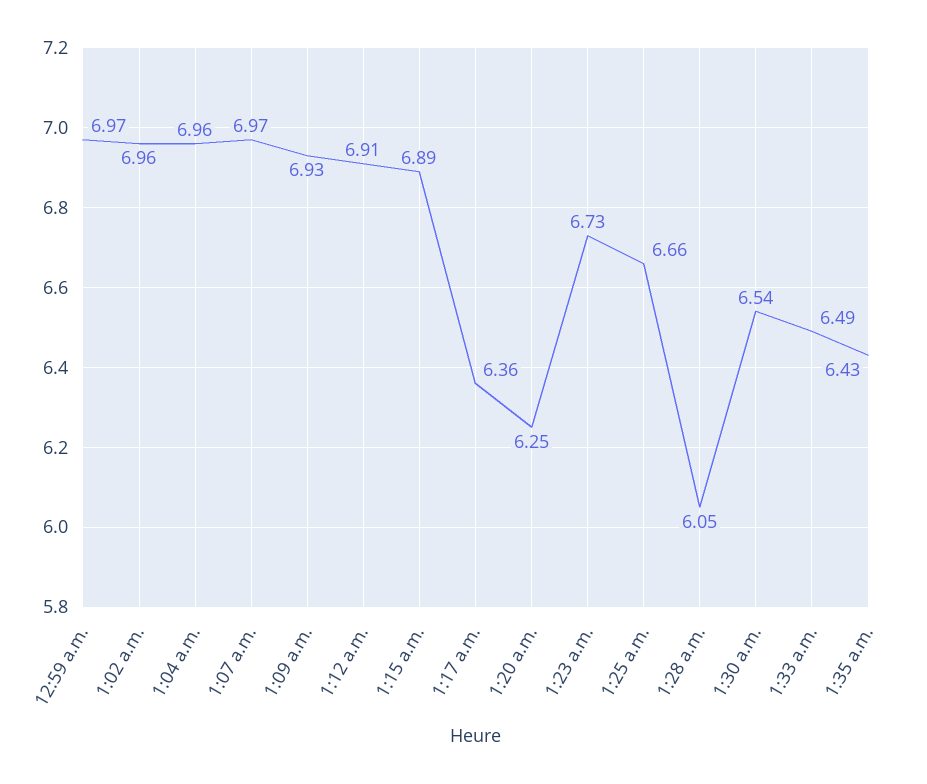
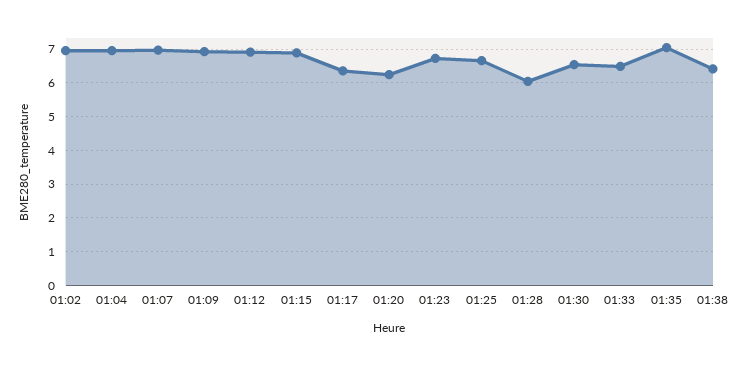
12:59 a.m.: 6.97 -> none
1:35 a.m.: 6.43 -> 7
01:38: none -> 6.4

